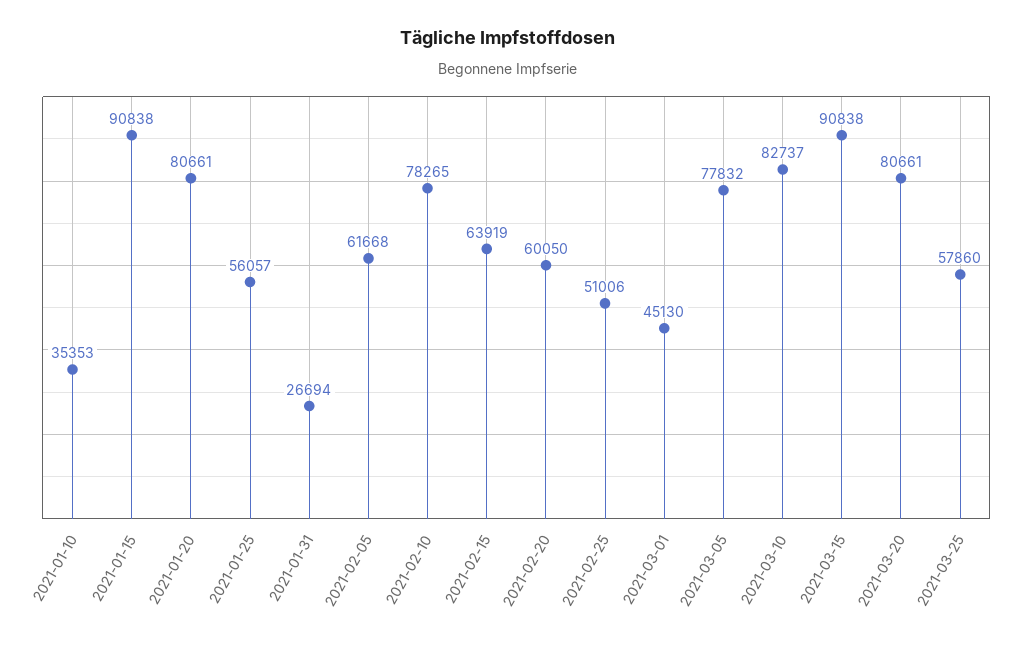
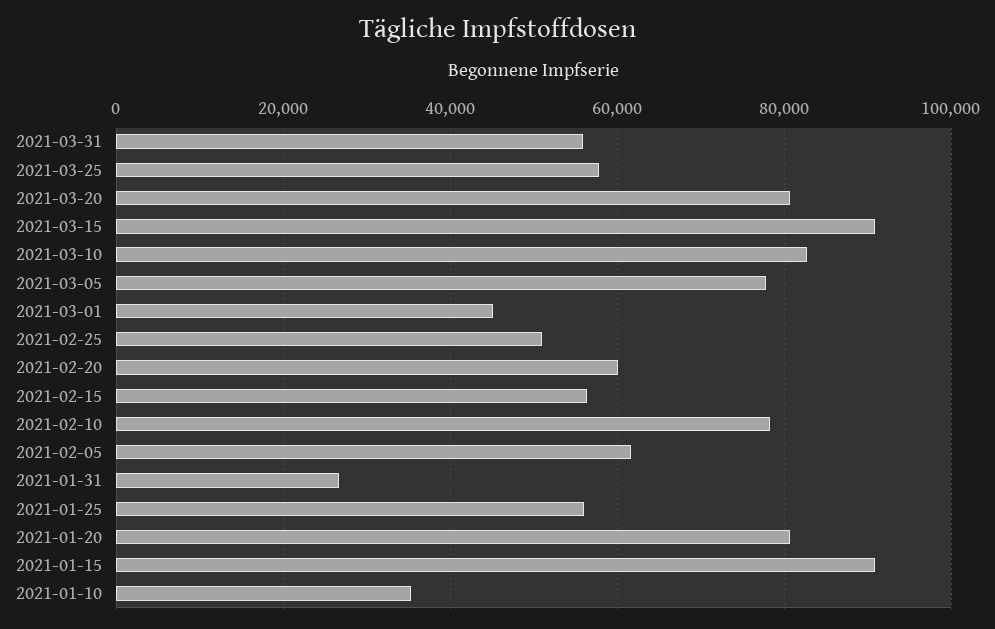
2021-02-15: 63919 -> 56000
2021-03-31: none -> 56000

